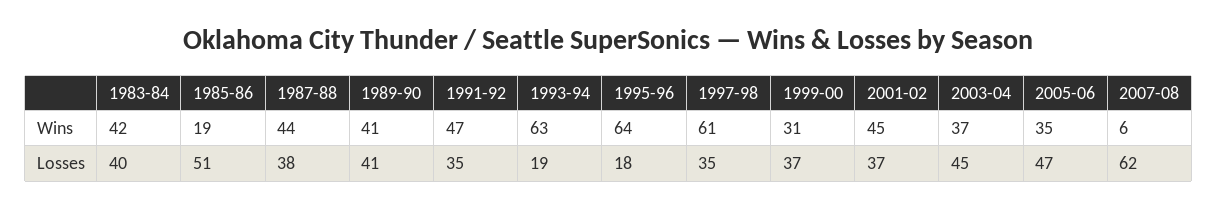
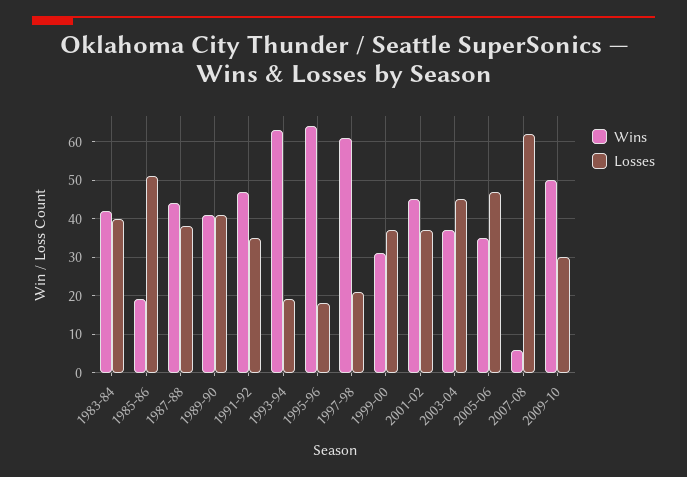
Losses, 1997-98: 35 -> 20
Wins, 2009-10: none -> 50
Losses, 2009-10: none -> 30

